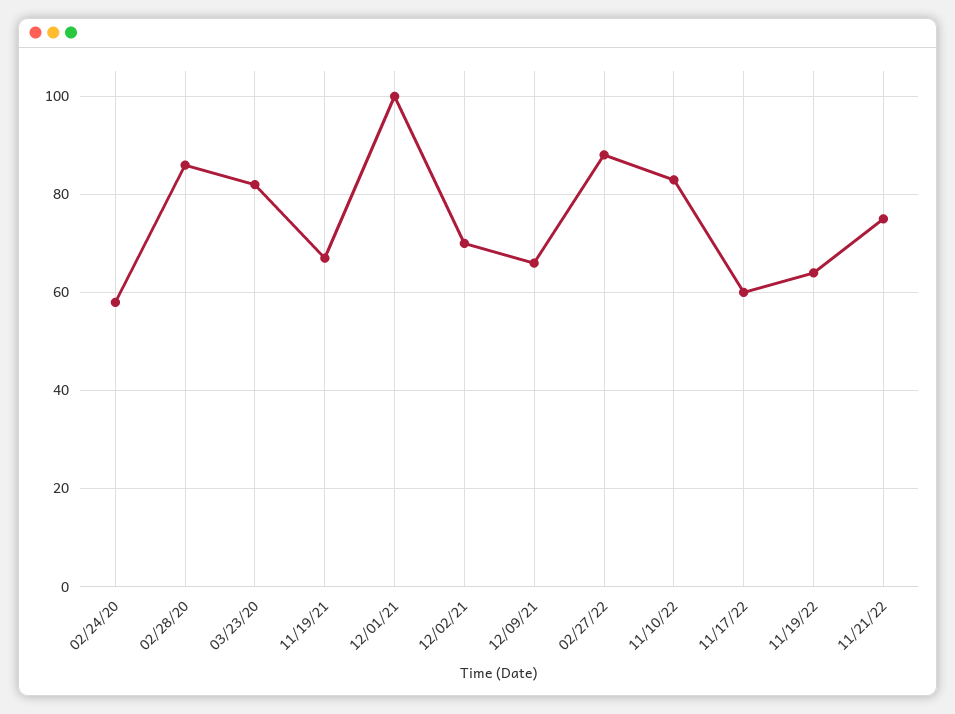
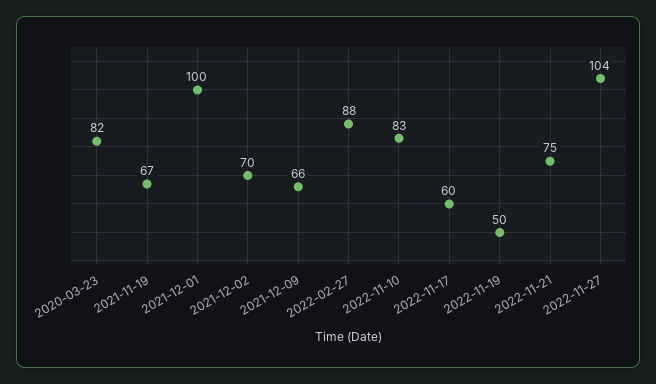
02/24/20: 58 -> none
02/28/20: 86 -> none
11/19/22: 64 -> 50
2022-11-27: none -> 104

